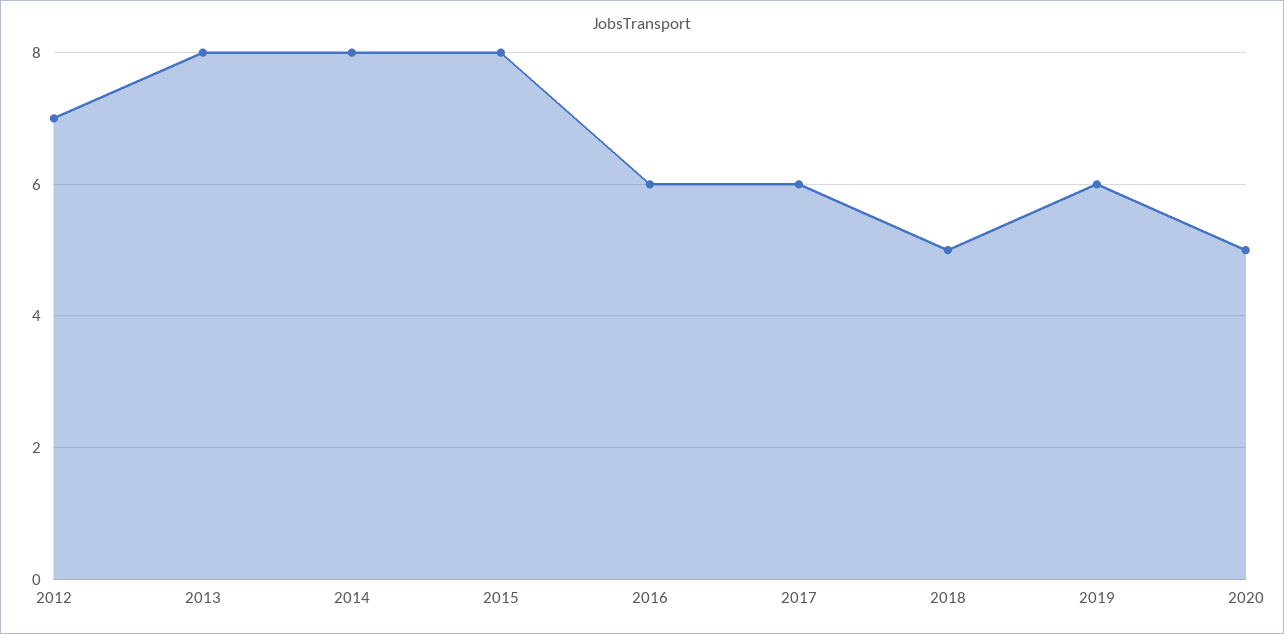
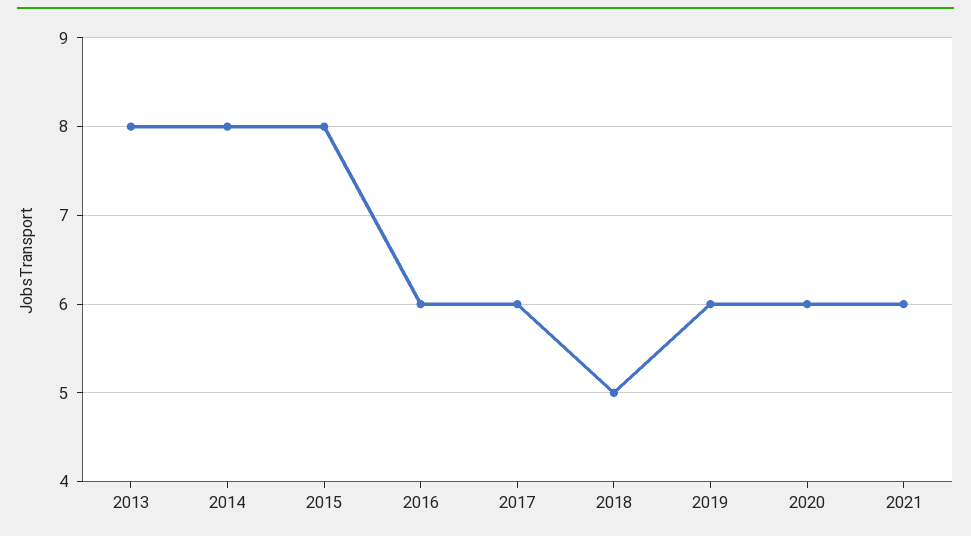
2012: 7 -> none
2020: 5 -> 6
2021: none -> 6

